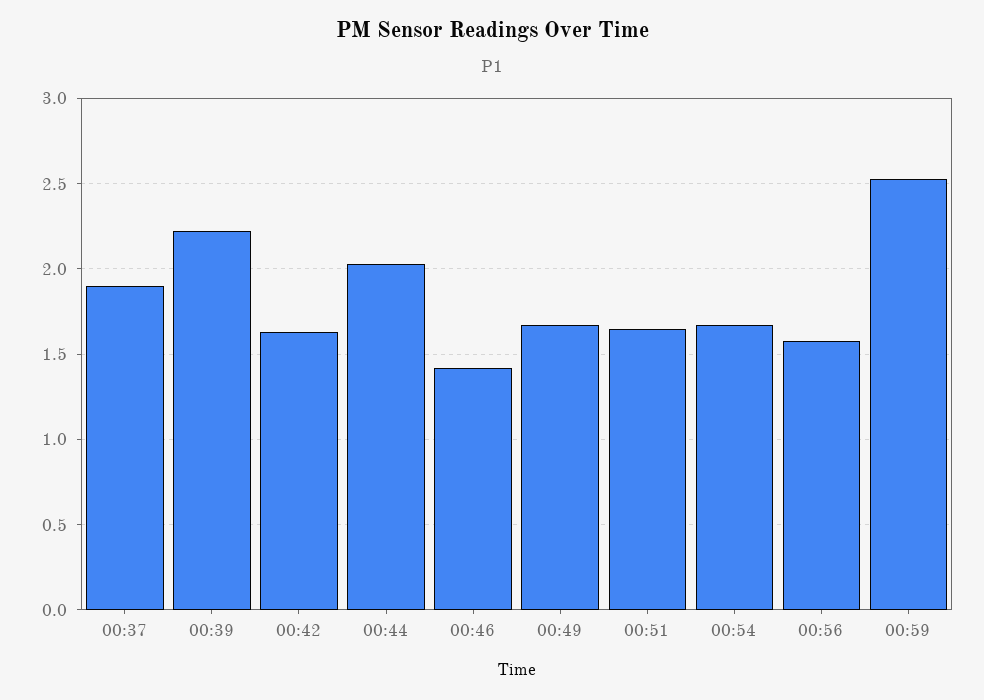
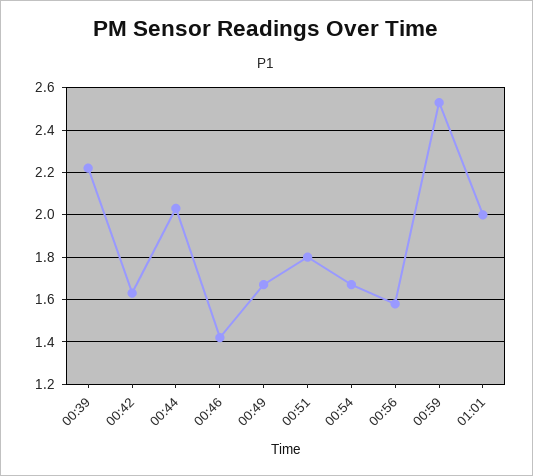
00:37: 1.9 -> none
00:51: 1.65 -> 1.8
01:01: none -> 2

